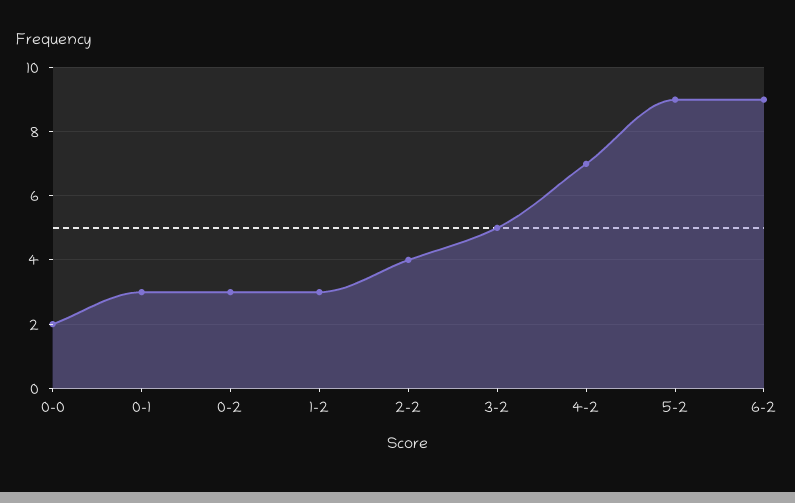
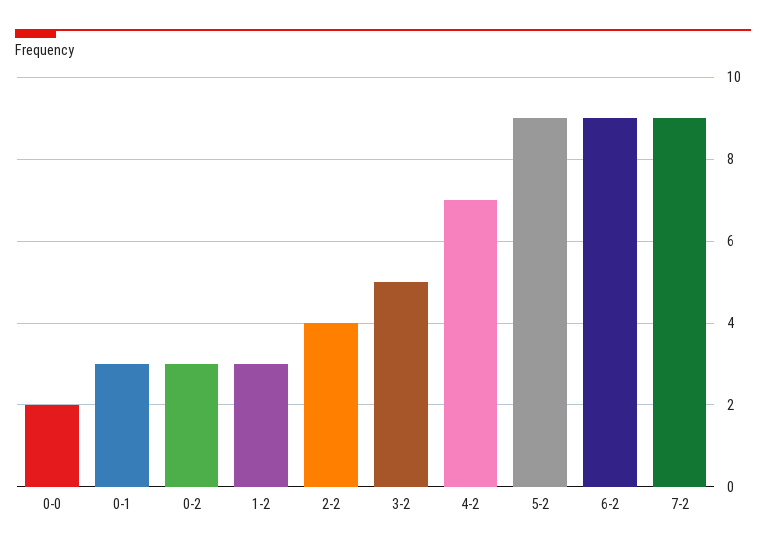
7-2: none -> 9

